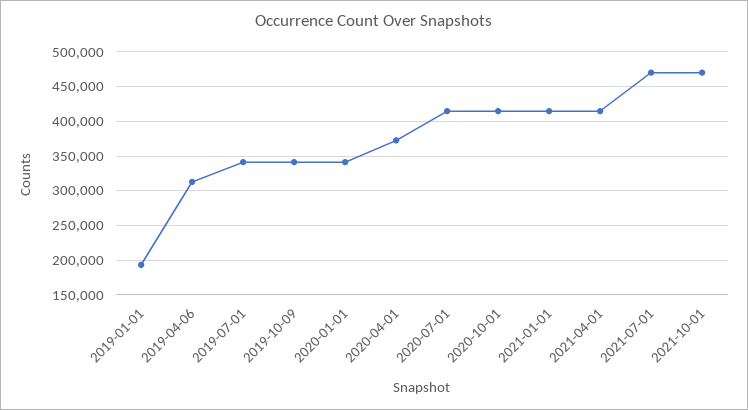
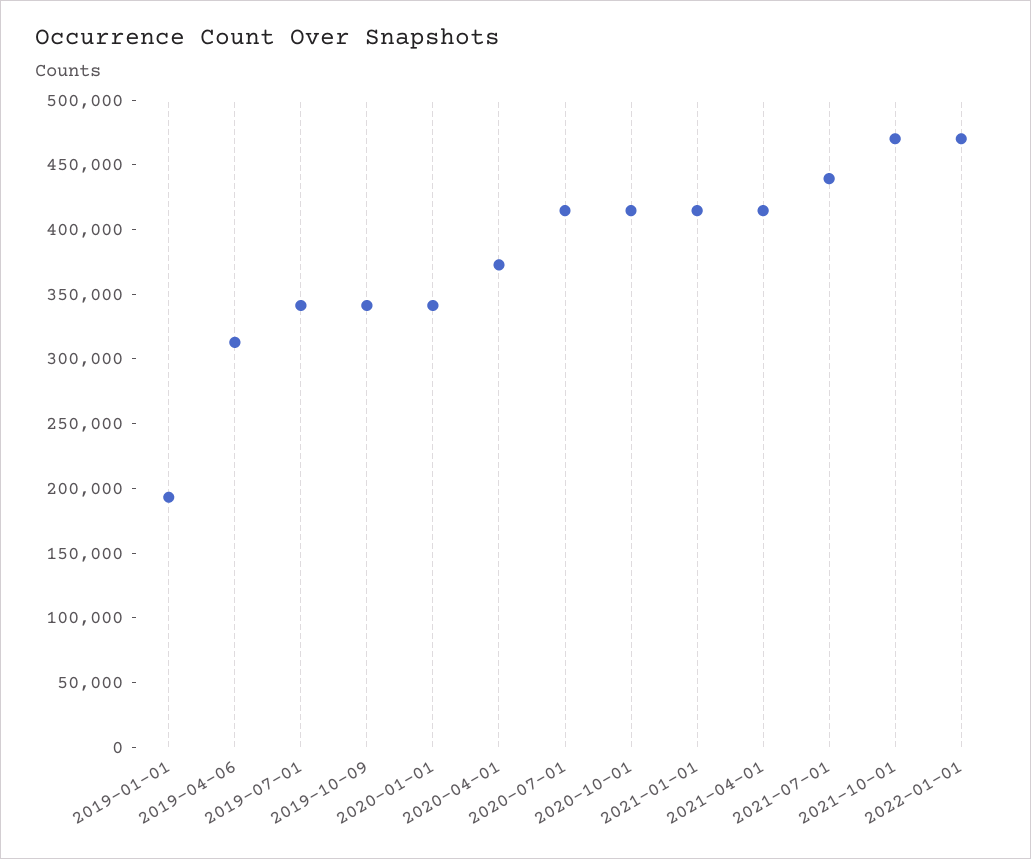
2021-07-01: 470000 -> 440000
2022-01-01: none -> 470000

